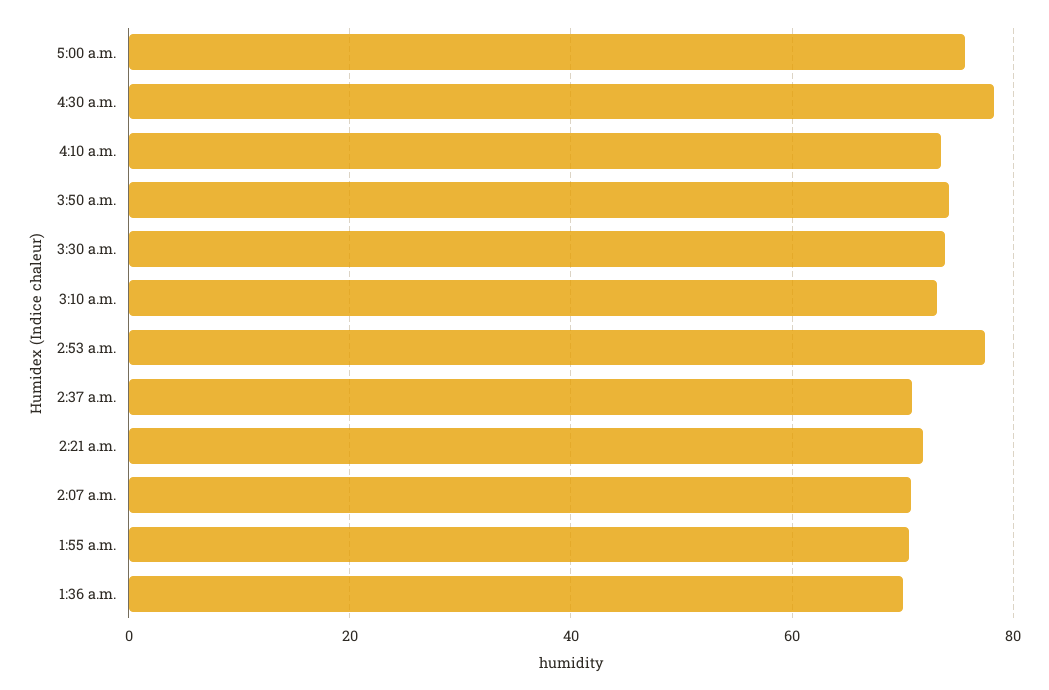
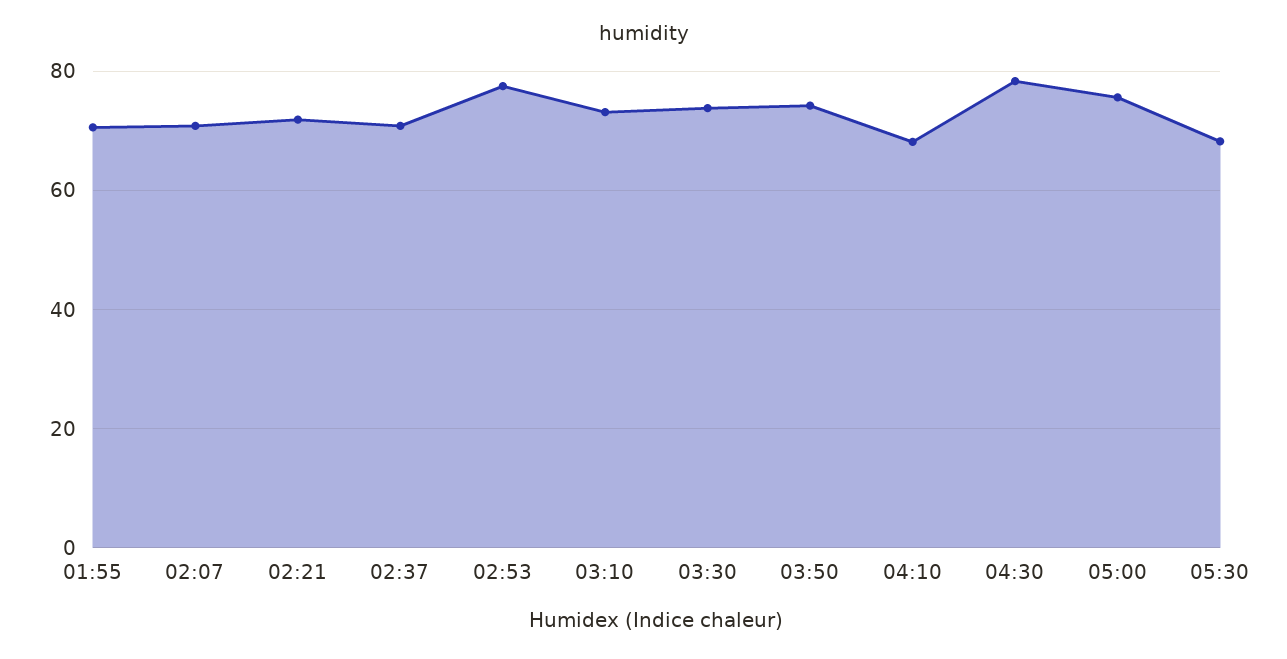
4:10 a.m.: 74 -> 68
1:36 a.m.: 70 -> none
05:30: none -> 68

